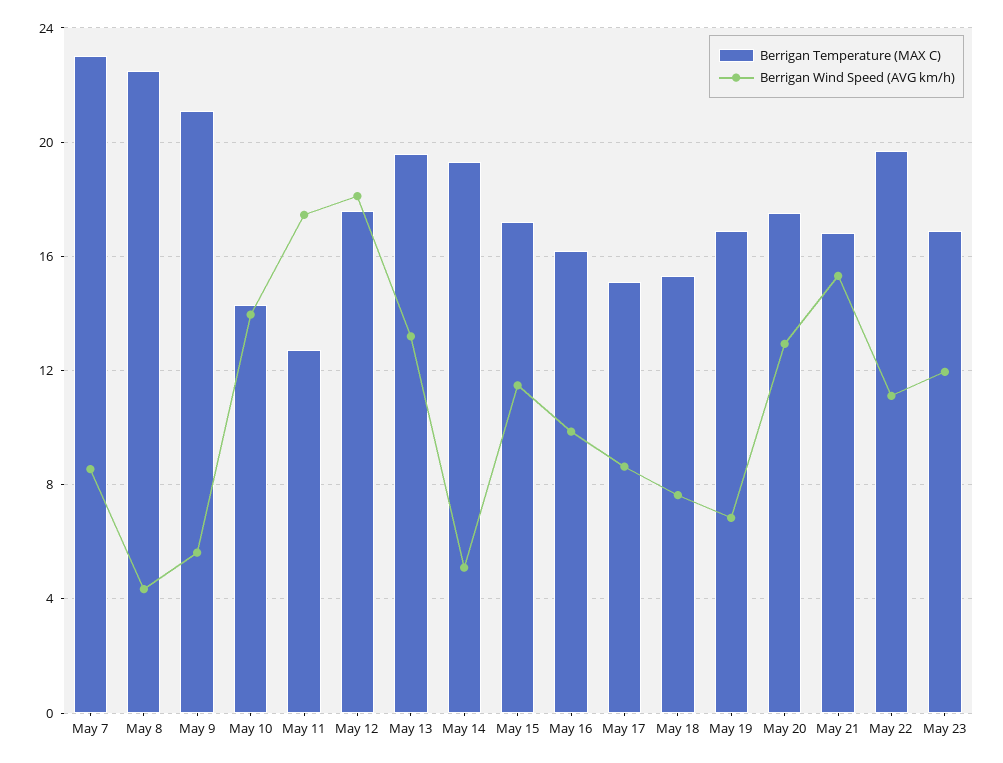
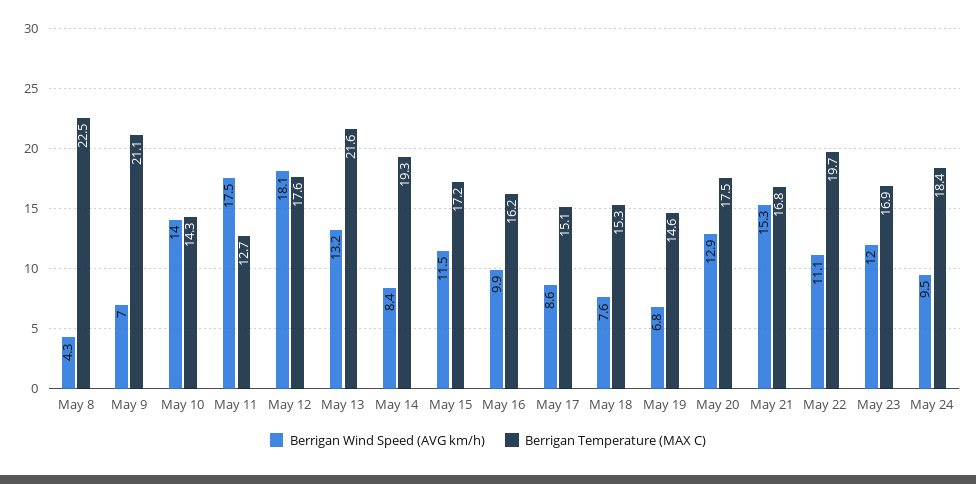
Berrigan Temperature (MAX C), May 7: 23 -> none
Berrigan Wind Speed (AVG km/h), May 7: 8.5 -> none
Berrigan Wind Speed (AVG km/h), May 9: 5.5 -> 7
Berrigan Temperature (MAX C), May 13: 19.5 -> 21.6
Berrigan Wind Speed (AVG km/h), May 14: 5 -> 8.4
Berrigan Temperature (MAX C), May 19: 17 -> 14.6
Berrigan Wind Speed (AVG km/h), May 24: none -> 9.5
Berrigan Temperature (MAX C), May 24: none -> 18.4

